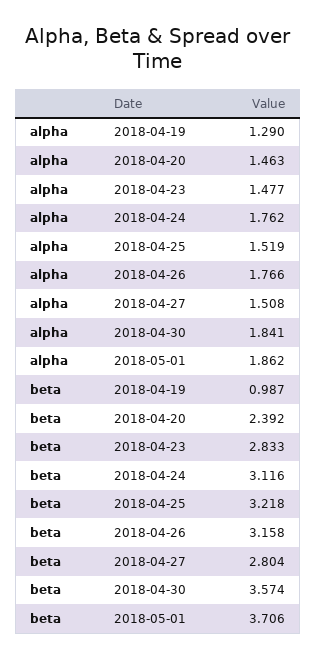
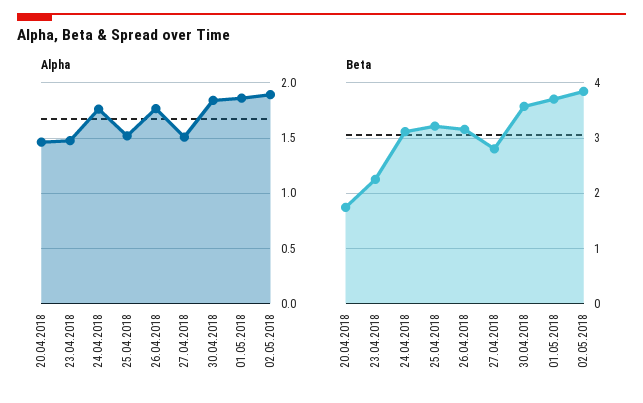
alpha, 2018-04-19: 1.29 -> none
beta, 2018-04-19: 0.987 -> none
beta, 2018-04-20: 2.392 -> 1.8
beta, 2018-04-23: 2.833 -> 2.2
alpha, 02.05.2018: none -> 1.9
beta, 02.05.2018: none -> 3.8

